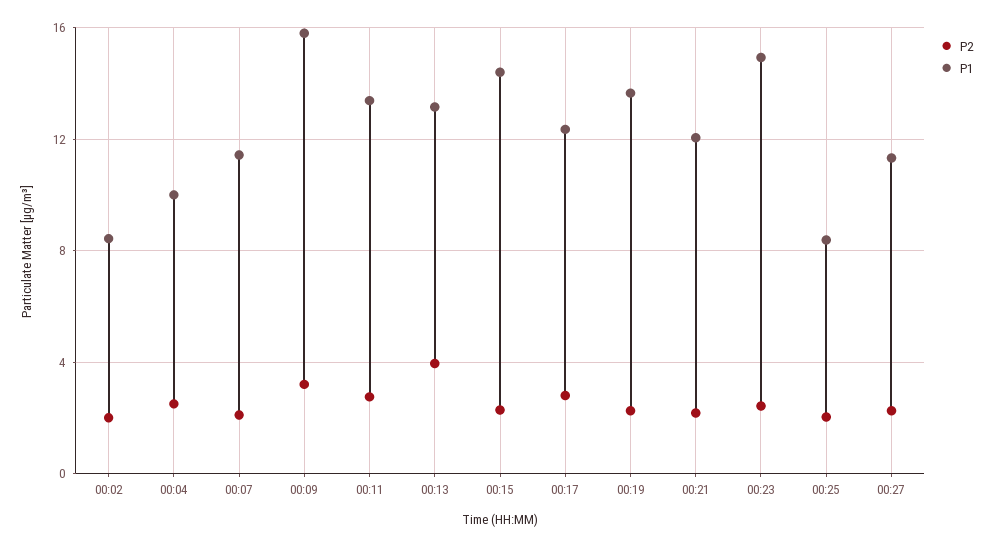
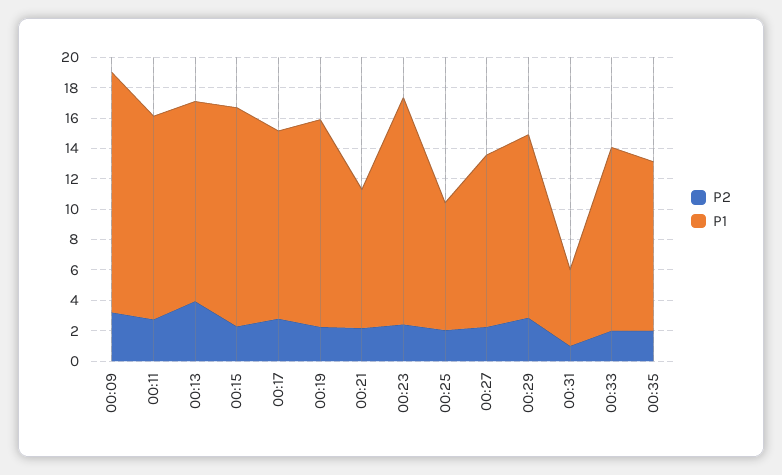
P2, 00:02: 2 -> none
P1, 00:02: 8.5 -> none
P2, 00:04: 2.5 -> none
P1, 00:04: 10 -> none
P2, 00:07: 2 -> none
P1, 00:07: 11.5 -> none
P1, 00:21: 12 -> 9
P2, 00:29: none -> 3
P1, 00:29: none -> 12
P2, 00:31: none -> 1
P1, 00:31: none -> 5
P2, 00:33: none -> 2
P1, 00:33: none -> 12
P2, 00:35: none -> 2
P1, 00:35: none -> 11

